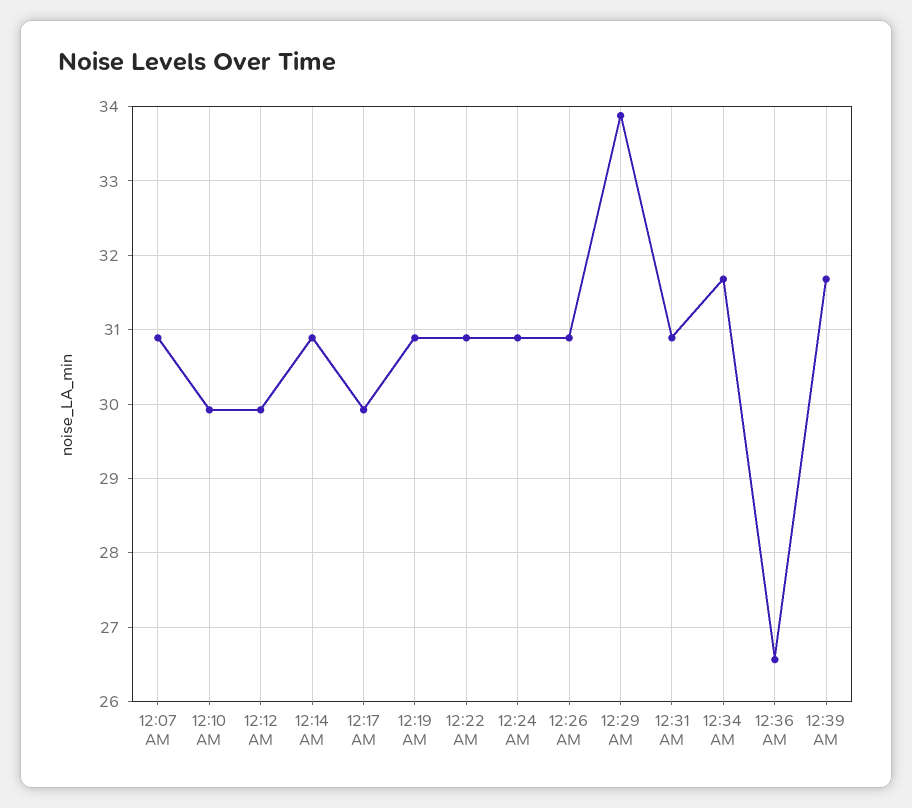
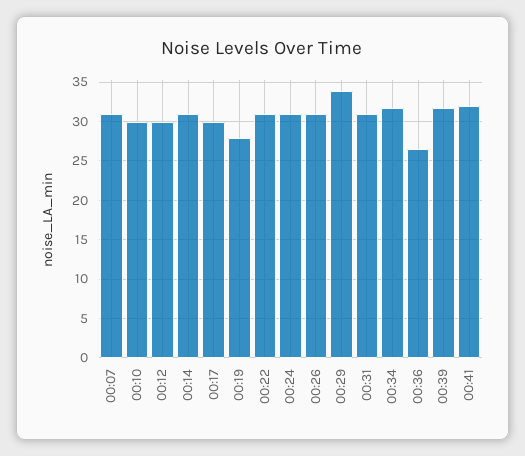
12:19 AM: 30.9 -> 28
00:41: none -> 32

